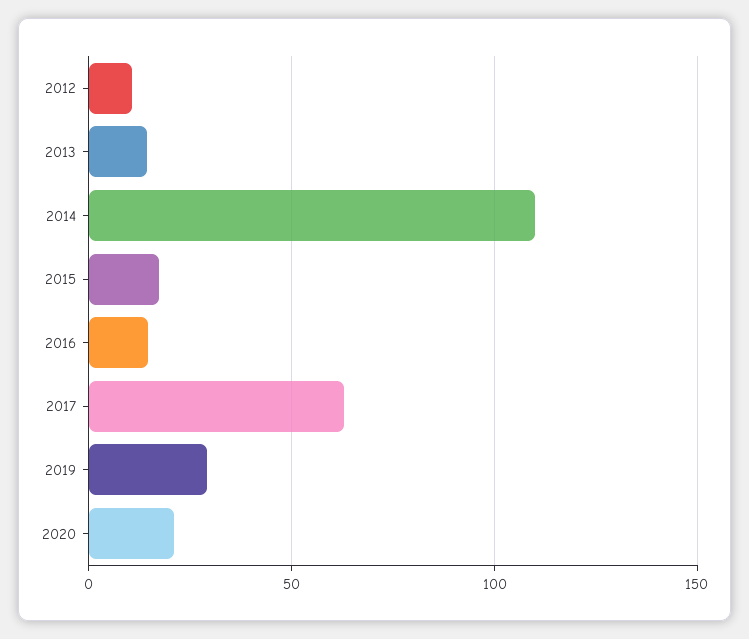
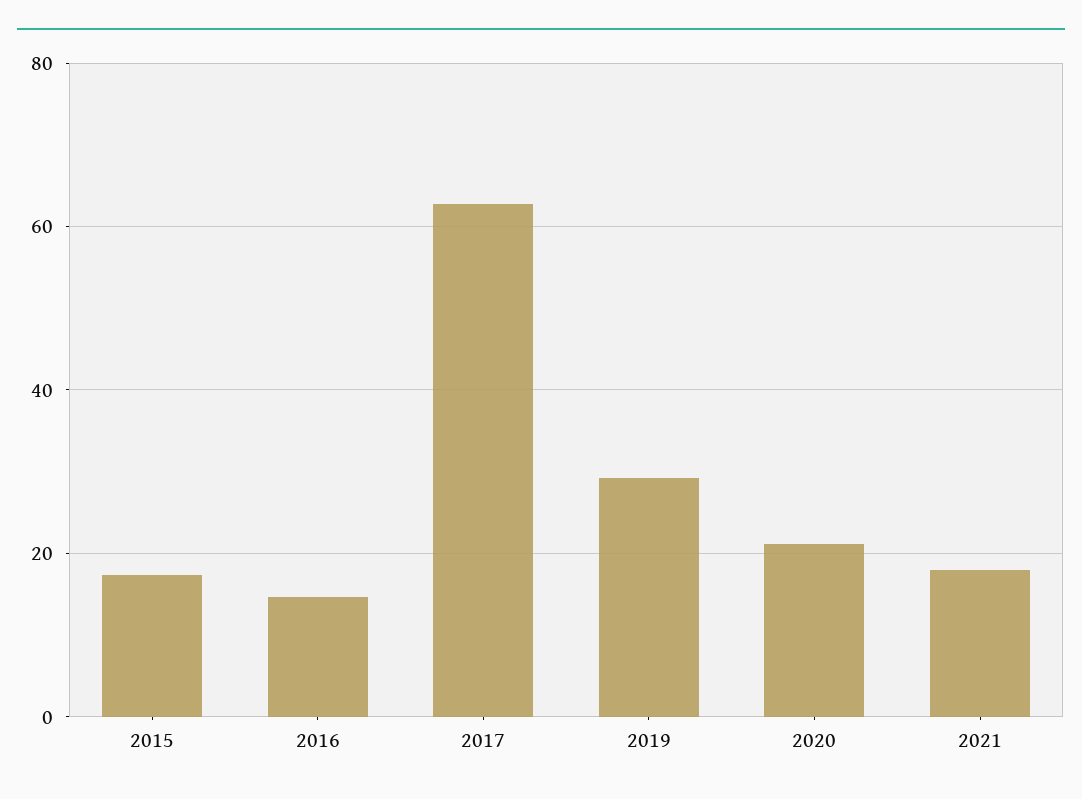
2012: 10 -> none
2013: 15 -> none
2014: 110 -> none
2021: none -> 18

